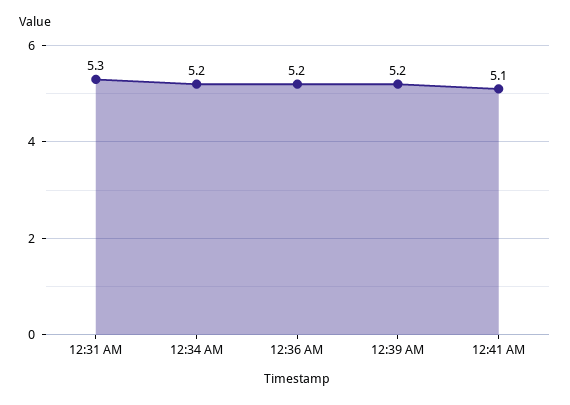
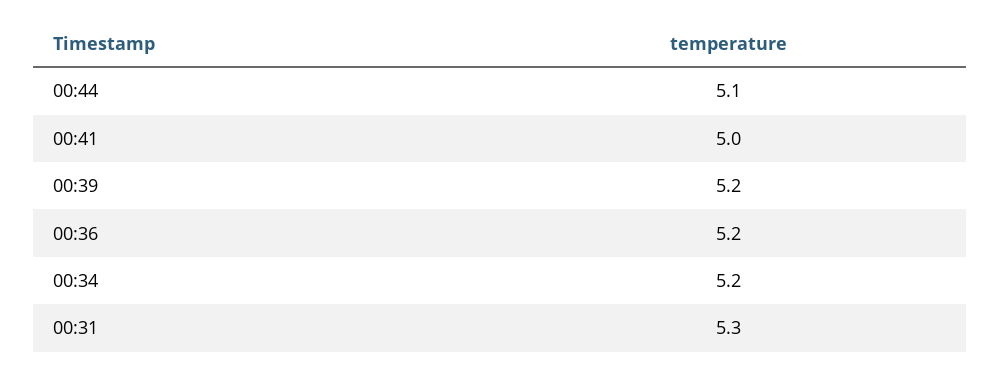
12:41 AM: 5.1 -> 5
00:44: none -> 5.1

